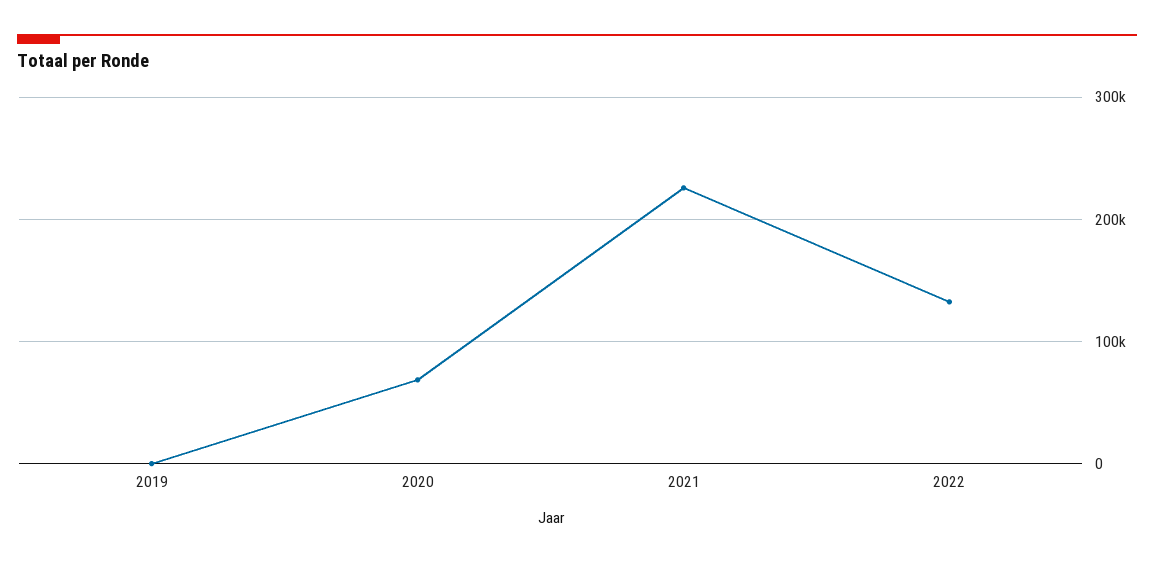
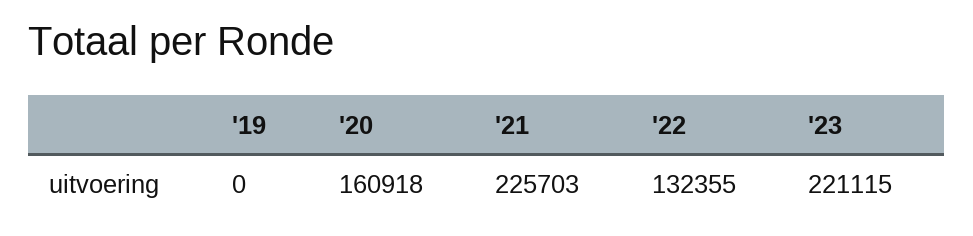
2020: 70000 -> 160918
'23: none -> 221115

